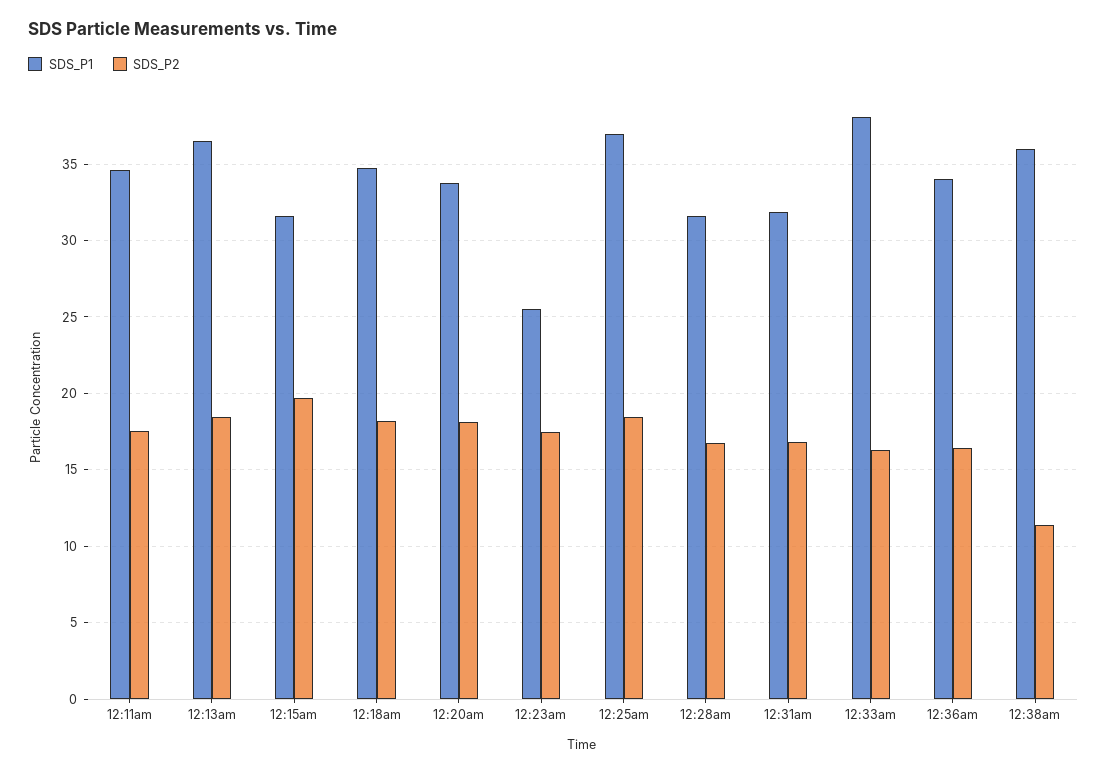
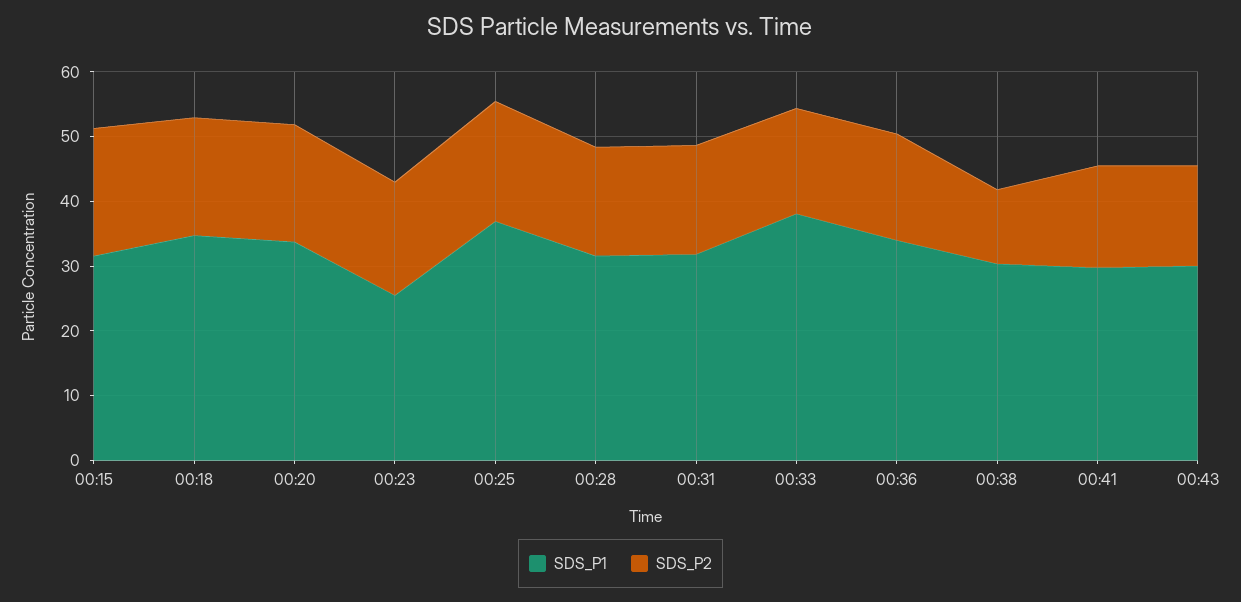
SDS_P1, 12:11am: 34.5 -> none
SDS_P2, 12:11am: 17.5 -> none
SDS_P1, 12:13am: 36.5 -> none
SDS_P2, 12:13am: 18.5 -> none
SDS_P1, 12:38am: 36 -> 30
SDS_P1, 00:41: none -> 30
SDS_P2, 00:41: none -> 16
SDS_P1, 00:43: none -> 30
SDS_P2, 00:43: none -> 16

